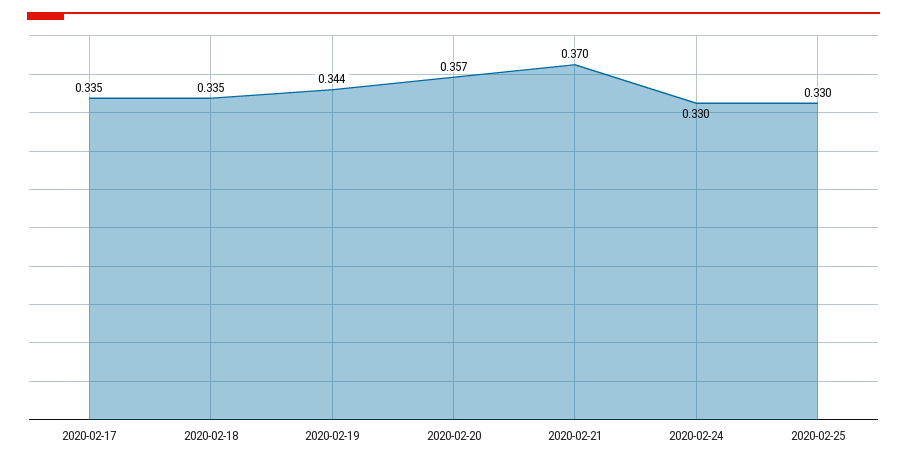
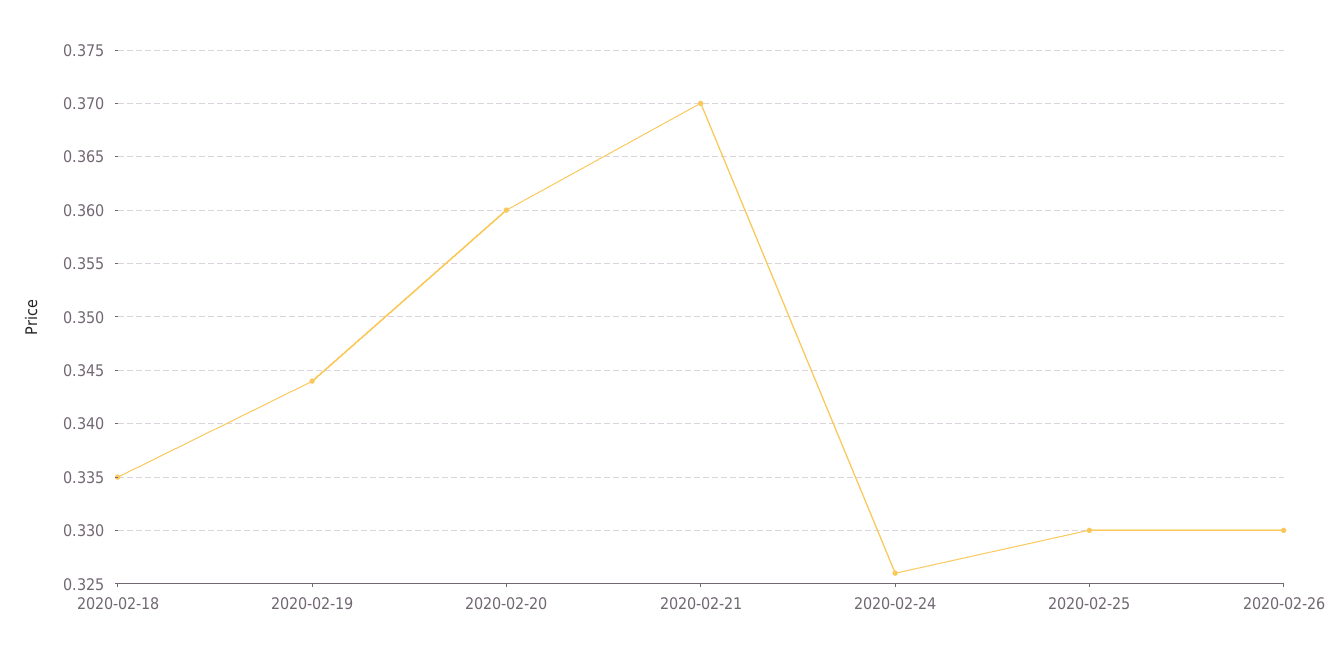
2020-02-17: 0.335 -> none
2020-02-20: 0.357 -> 0.36
2020-02-24: 0.33 -> 0.326
2020-02-26: none -> 0.33

